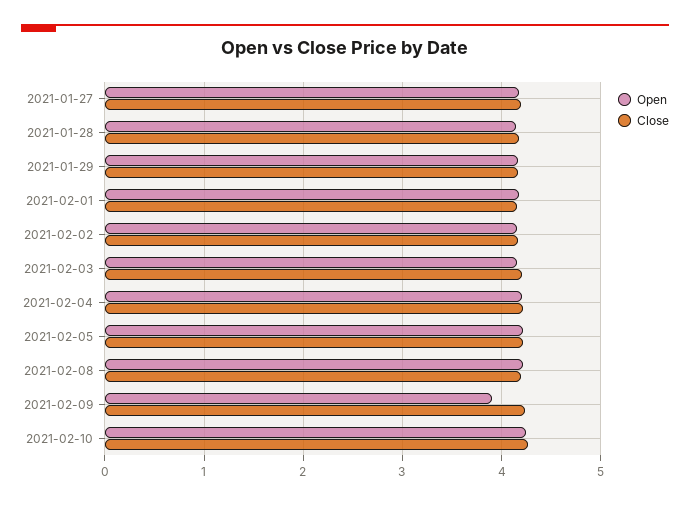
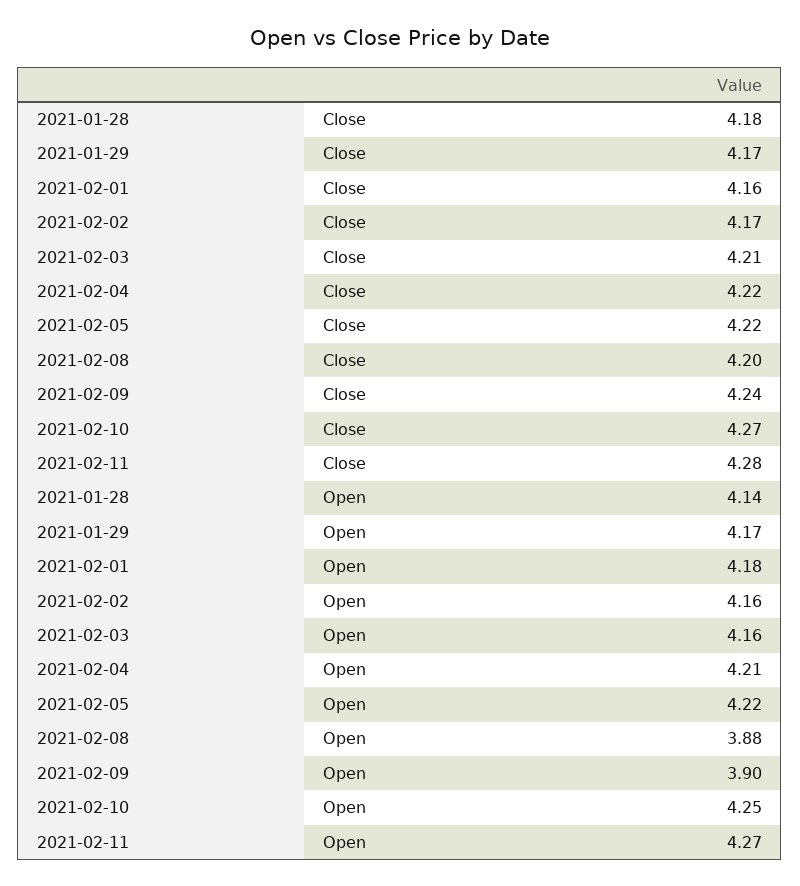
Open, 2021-01-27: 4.2 -> none
Close, 2021-01-27: 4.2 -> none
Open, 2021-02-08: 4.2 -> 3.88
Close, 2021-02-11: none -> 4.28
Open, 2021-02-11: none -> 4.27

